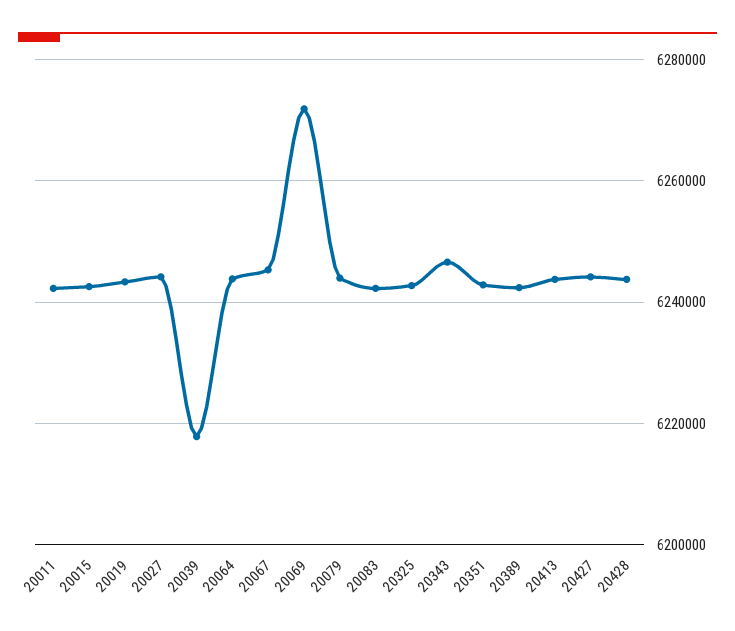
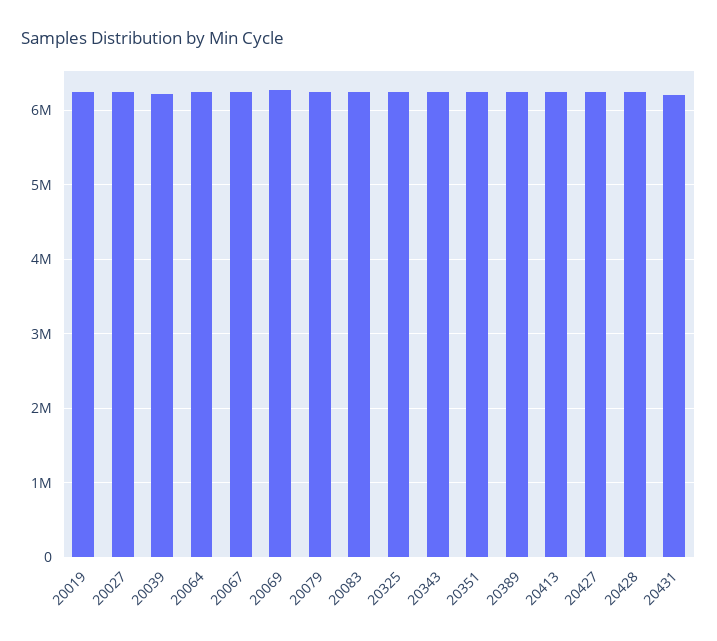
20011: 6242000 -> none
20015: 6242000 -> none
20431: none -> 6200000

